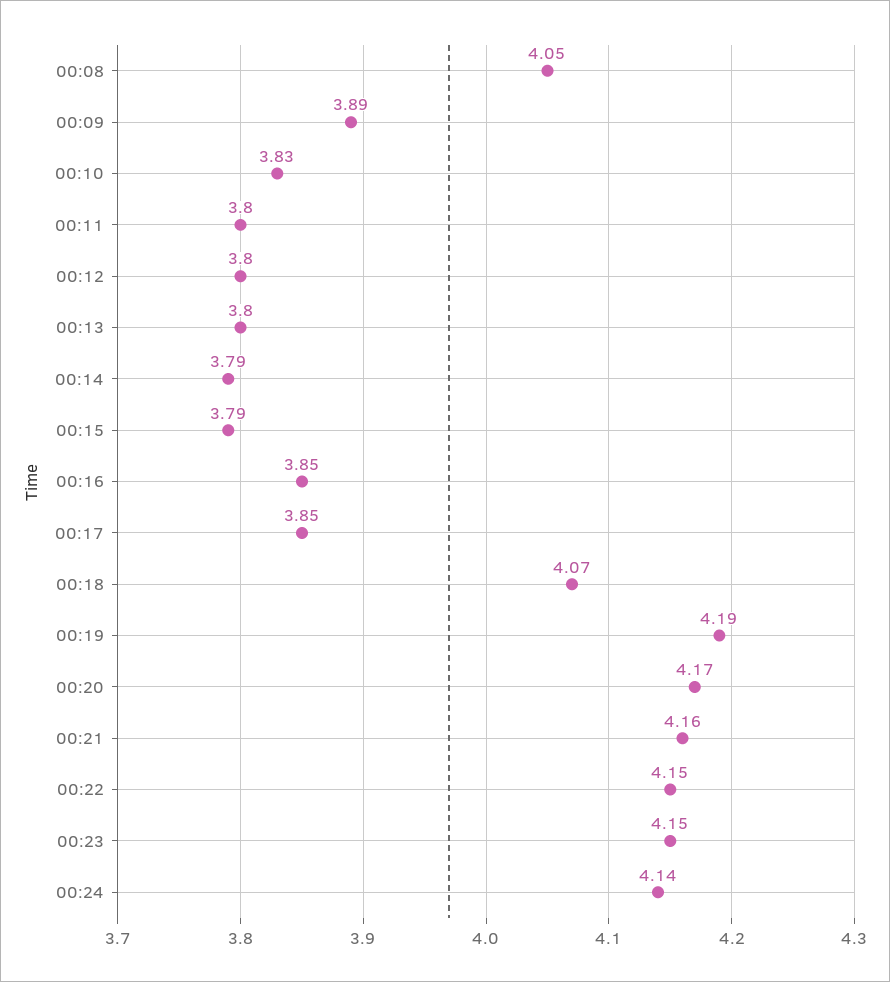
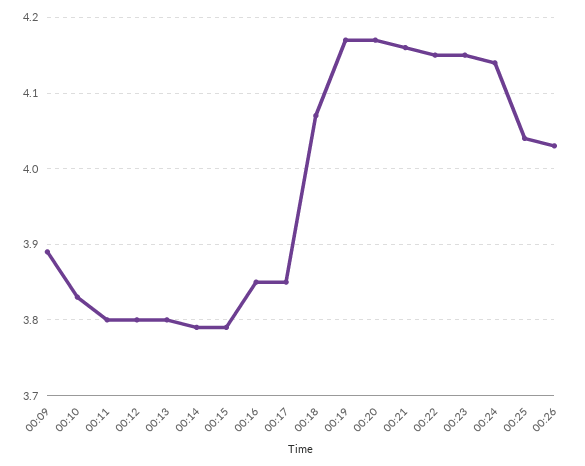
00:08: 4.05 -> none
00:19: 4.19 -> 4.17
00:25: none -> 4.04
00:26: none -> 4.03

